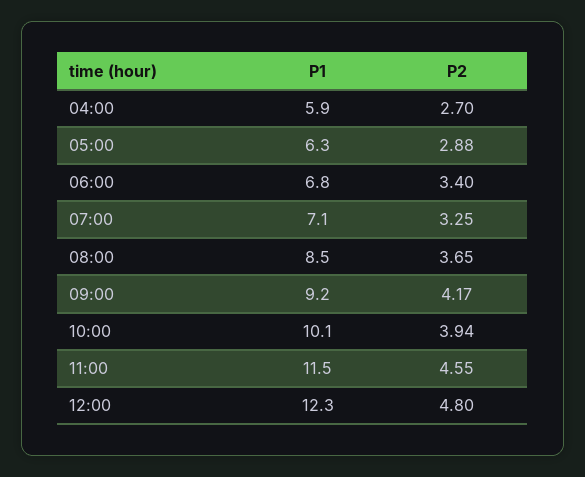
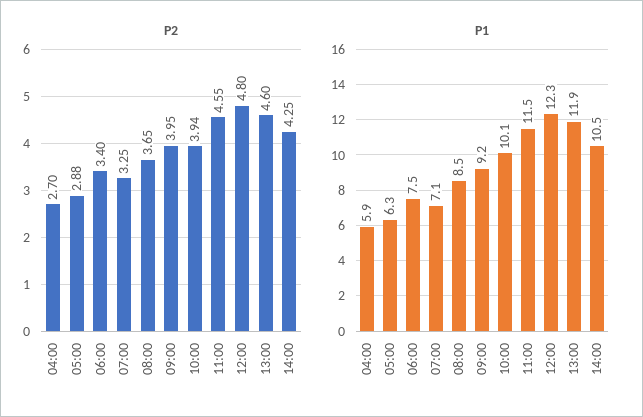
P1, 06:00: 6.8 -> 7.5
P2, 09:00: 4.17 -> 3.95
P2, 13:00: none -> 4.6
P2, 14:00: none -> 4.25
P1, 13:00: none -> 11.9
P1, 14:00: none -> 10.5

